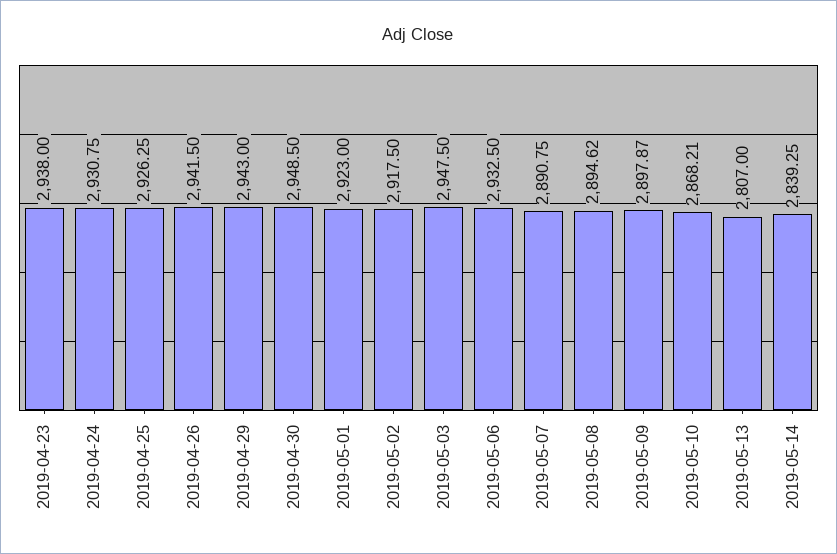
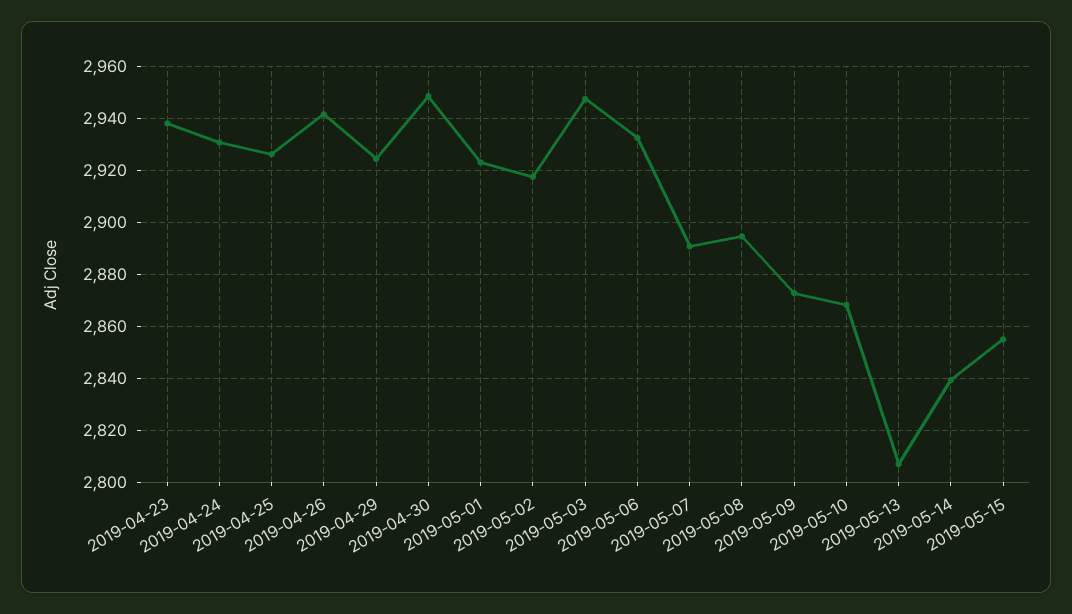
2019-04-29: 2943 -> 2925
2019-05-09: 2897.87 -> 2872.5
2019-05-15: none -> 2855

